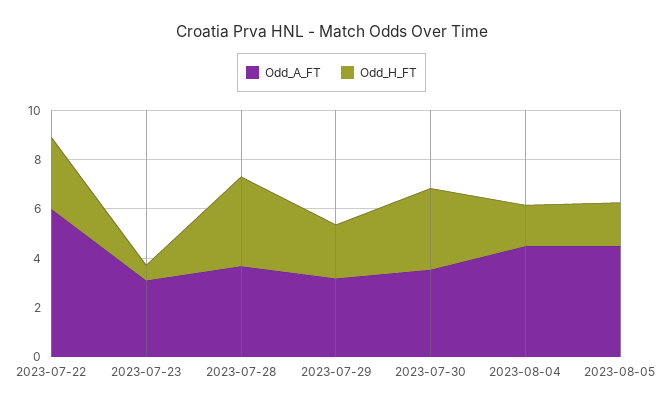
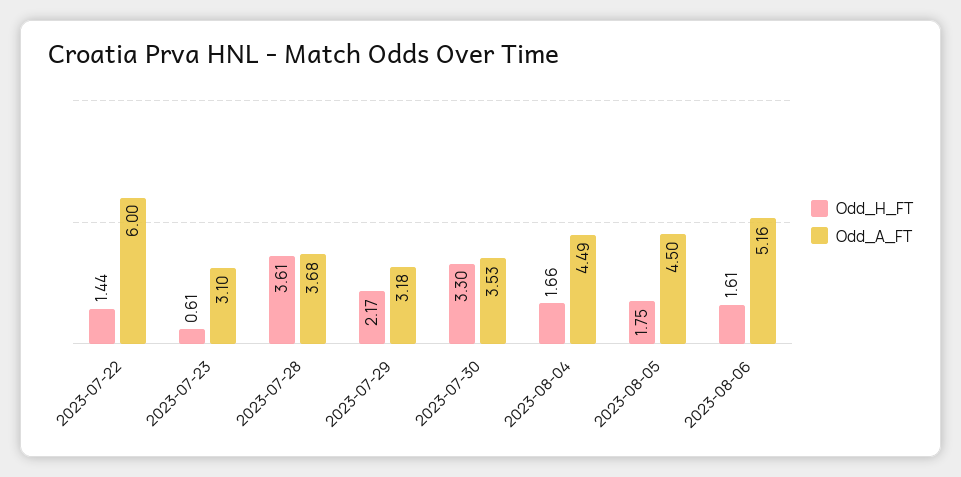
Odd_H_FT, 2023-07-22: 3 -> 1.44
Odd_H_FT, 2023-08-06: none -> 1.61
Odd_A_FT, 2023-08-06: none -> 5.16

